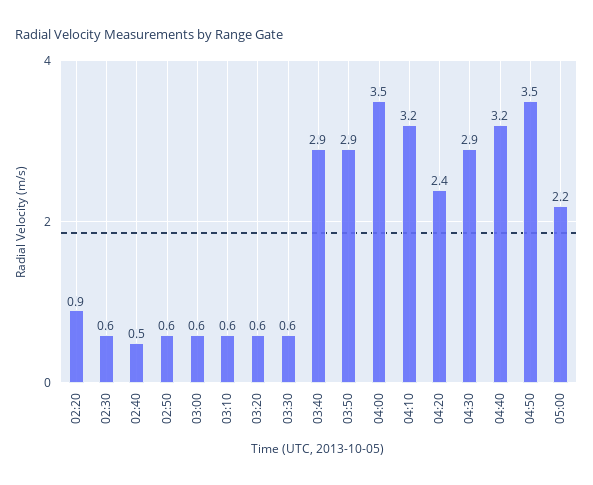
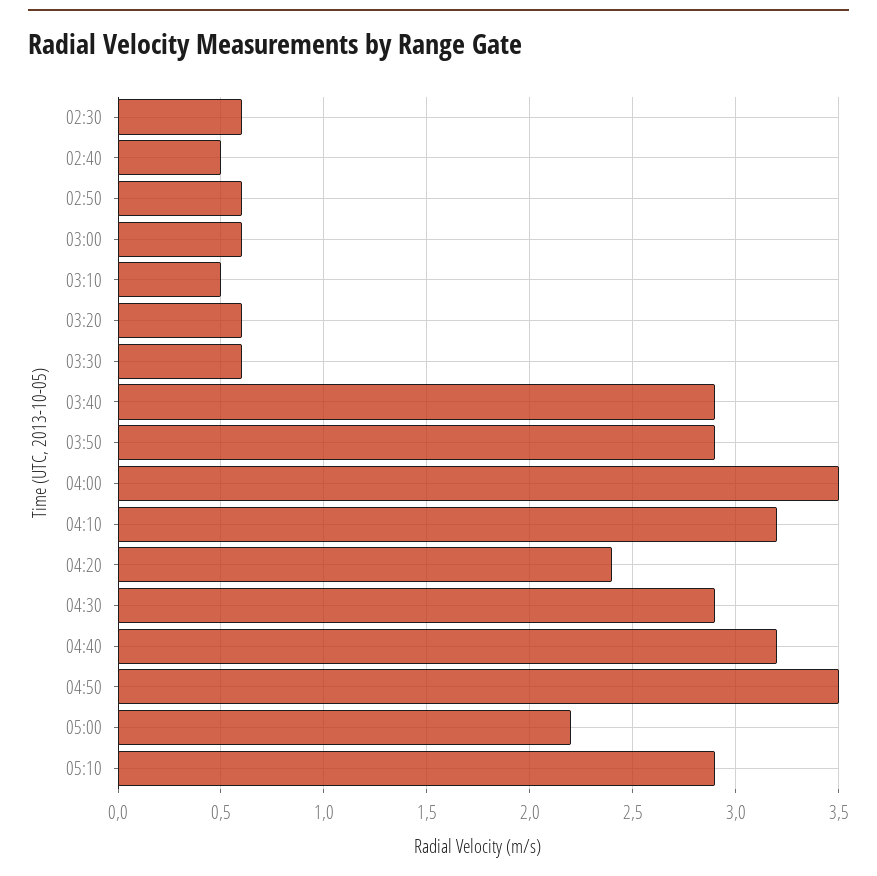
02:20: 0.9 -> none
03:10: 0.6 -> 0.5
05:10: none -> 2.9

